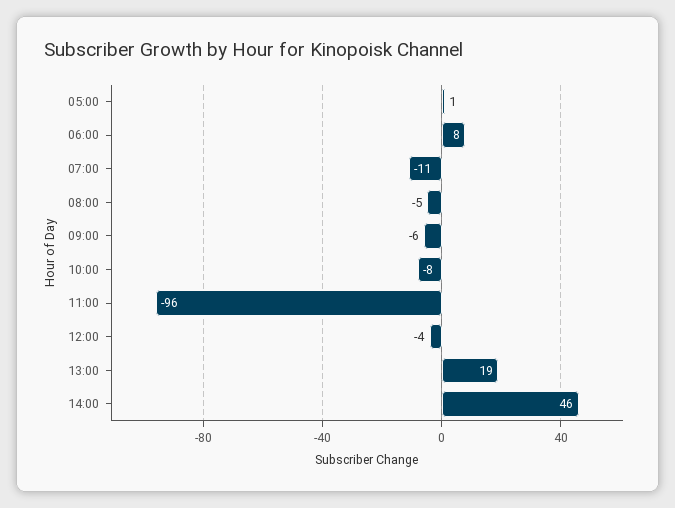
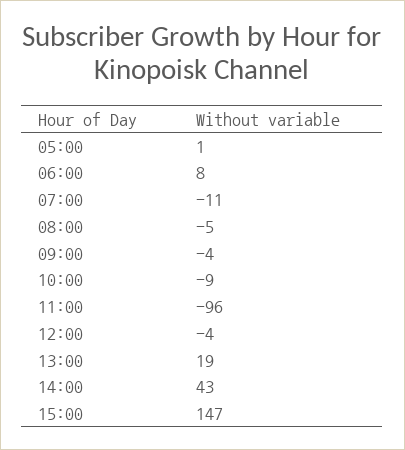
09:00: -6 -> -4
10:00: -8 -> -9
14:00: 46 -> 43
15:00: none -> 147

